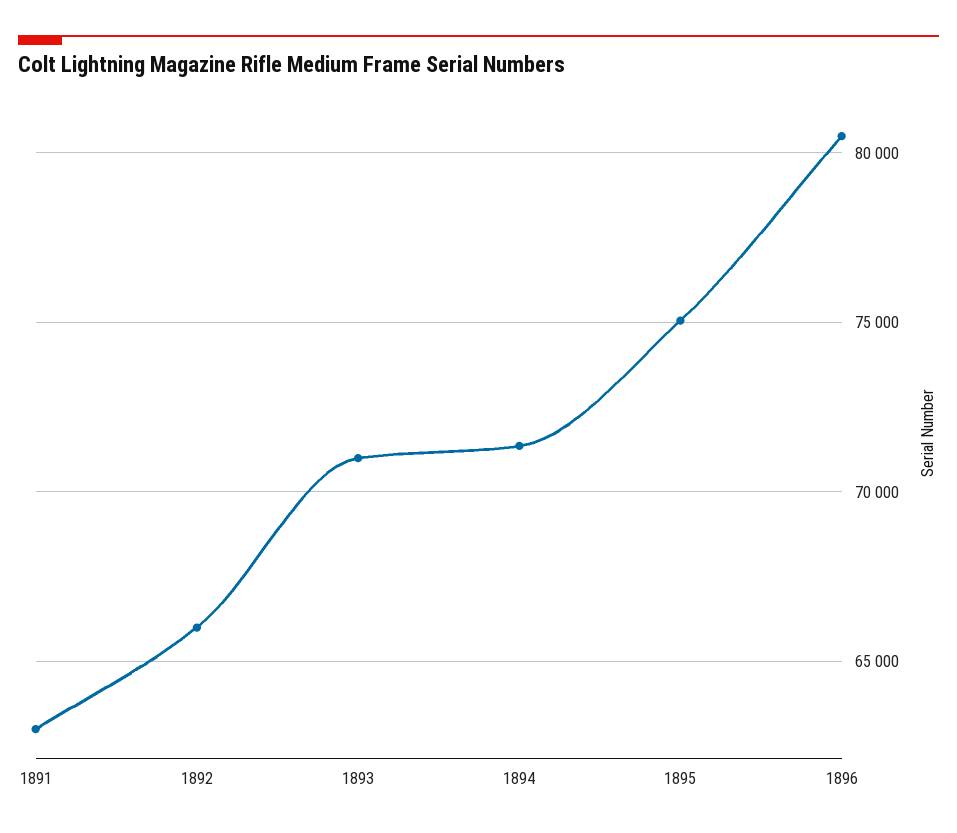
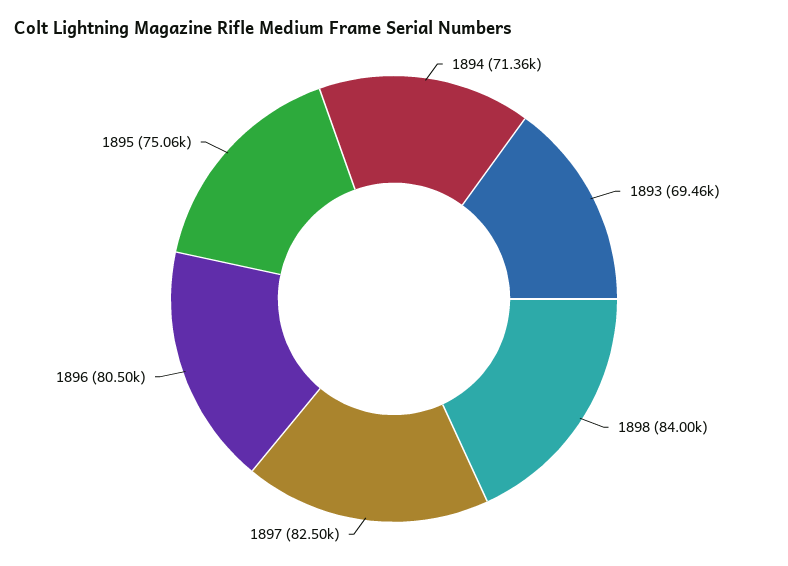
1891: 63000 -> none
1892: 66000 -> none
1893: 71000 -> 69460
1898: none -> 84000
1897: none -> 82500

